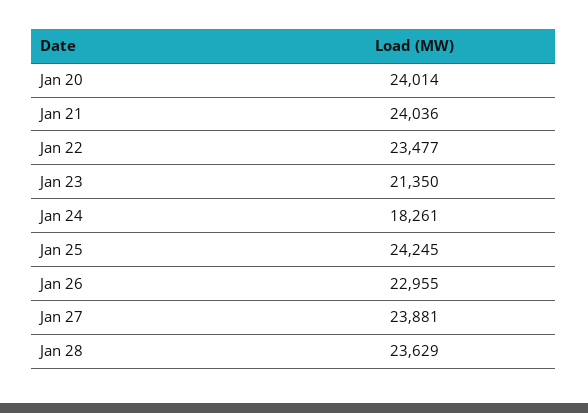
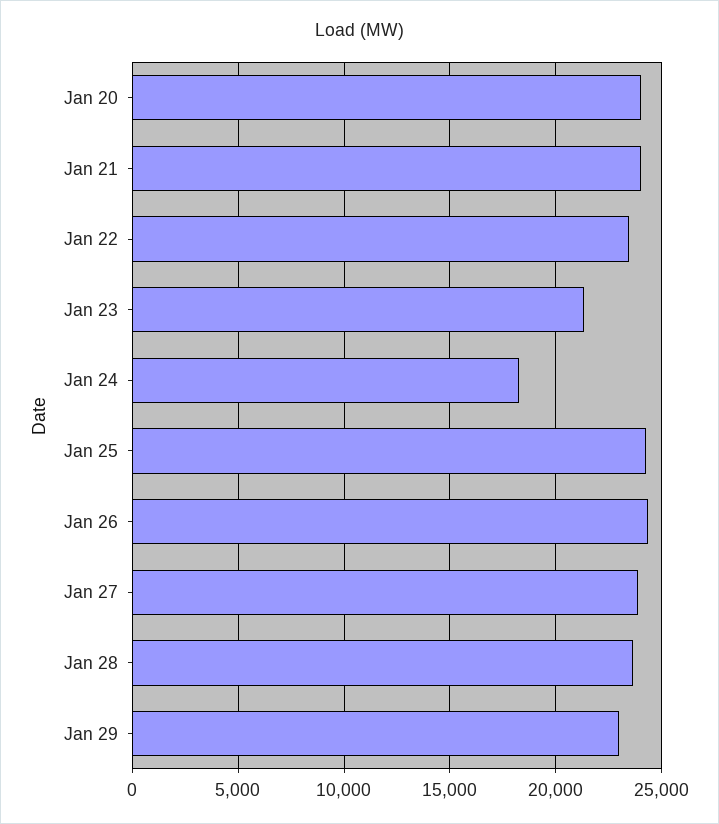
Jan 26: 22955 -> 24500
Jan 29: none -> 23000

